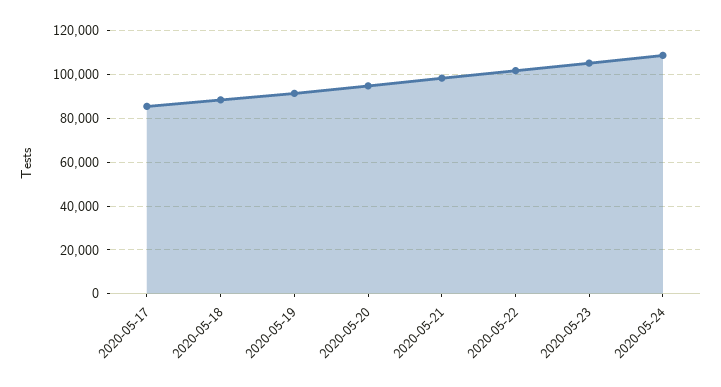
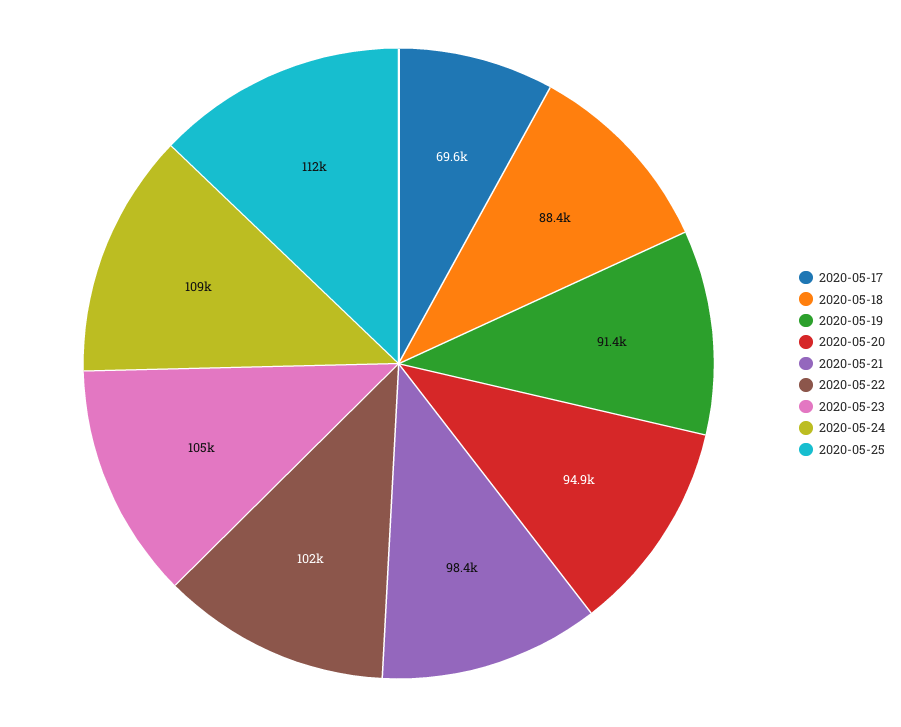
2020-05-17: 85000 -> 69600
2020-05-25: none -> 112000

